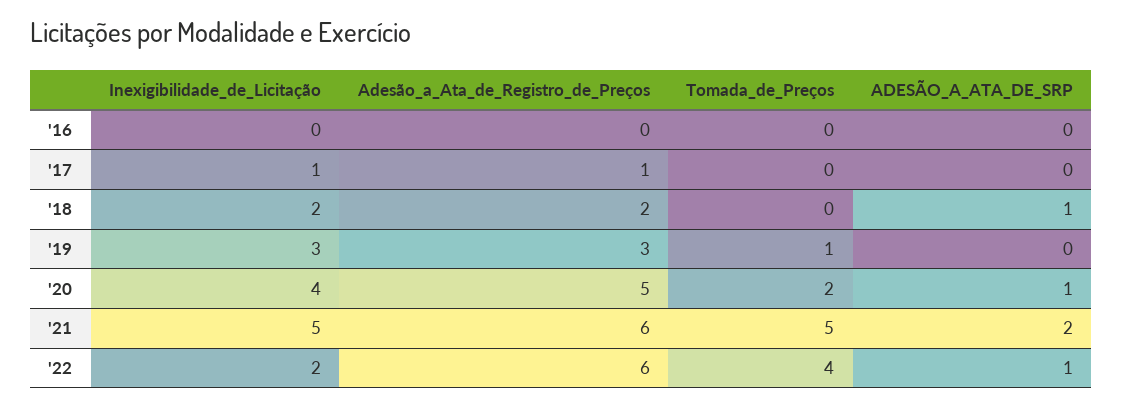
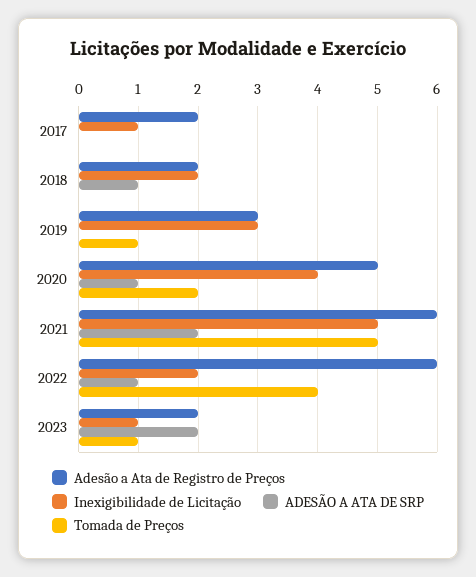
Inexigibilidade_de_Licitação, '16: 0 -> none
Adesão_a_Ata_de_Registro_de_Preços, '16: 0 -> none
Tomada_de_Preços, '16: 0 -> none
ADESÃO_A_ATA_DE_SRP, '16: 0 -> none
Adesão_a_Ata_de_Registro_de_Preços, '17: 1 -> 2
Adesão_a_Ata_de_Registro_de_Preços, 2023: none -> 2
Inexigibilidade_de_Licitação, 2023: none -> 1
ADESÃO_A_ATA_DE_SRP, 2023: none -> 2
Tomada_de_Preços, 2023: none -> 1

